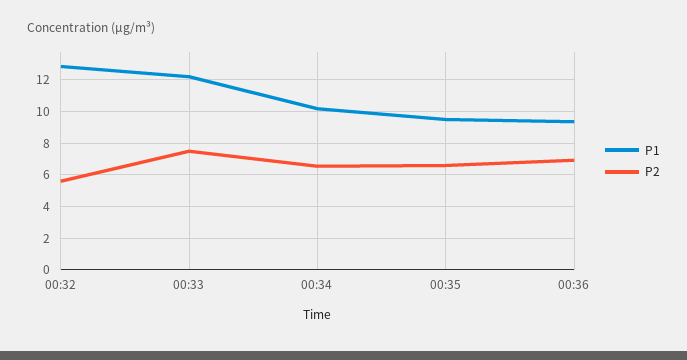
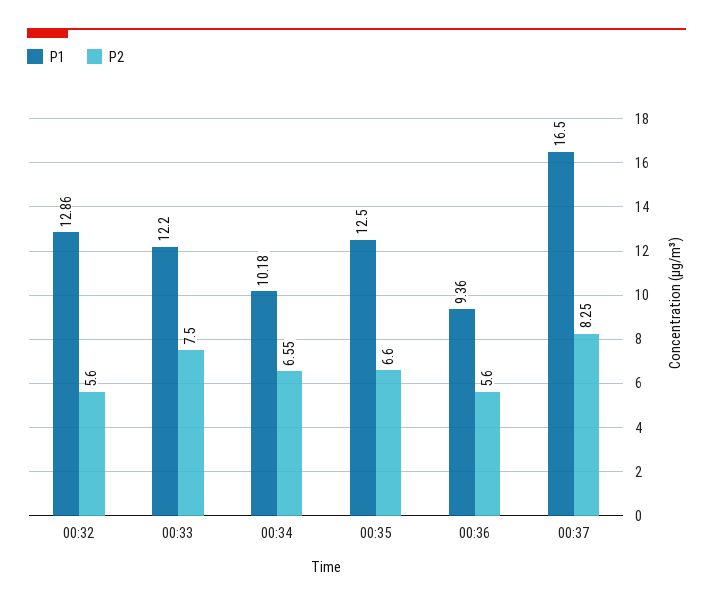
P1, 00:35: 9.5 -> 12.5
P2, 00:36: 7 -> 5.6
P1, 00:37: none -> 16.5
P2, 00:37: none -> 8.25

